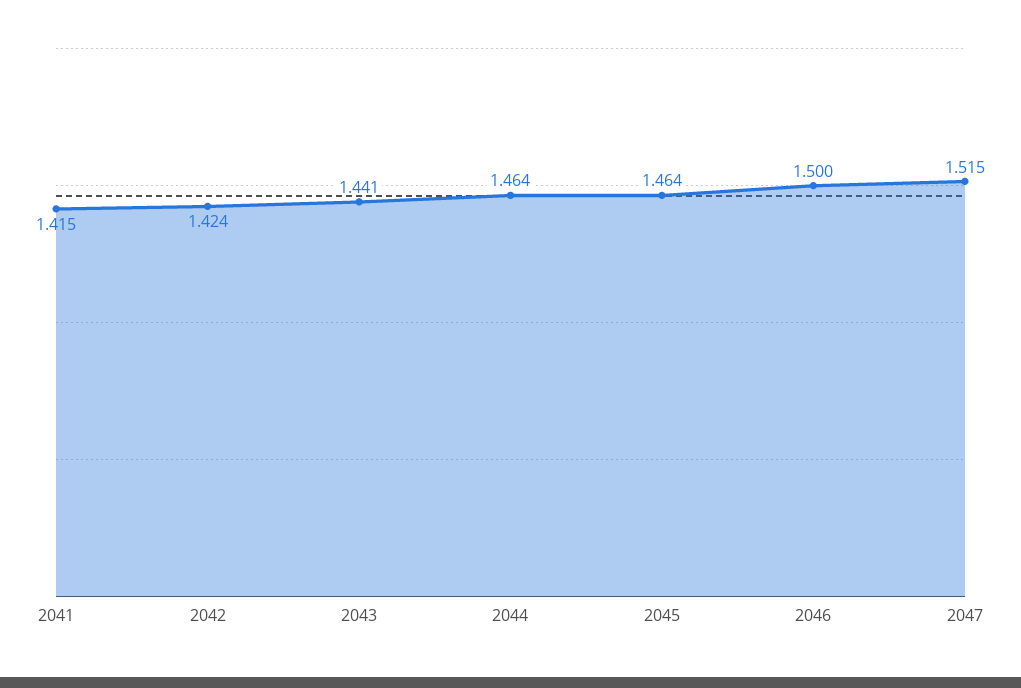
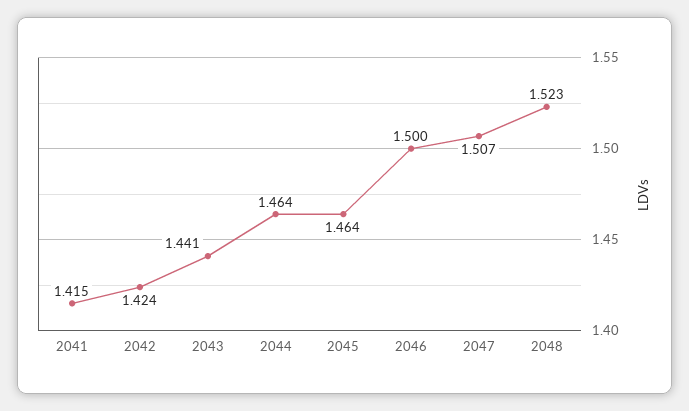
2047: 1.515 -> 1.507
2048: none -> 1.523

